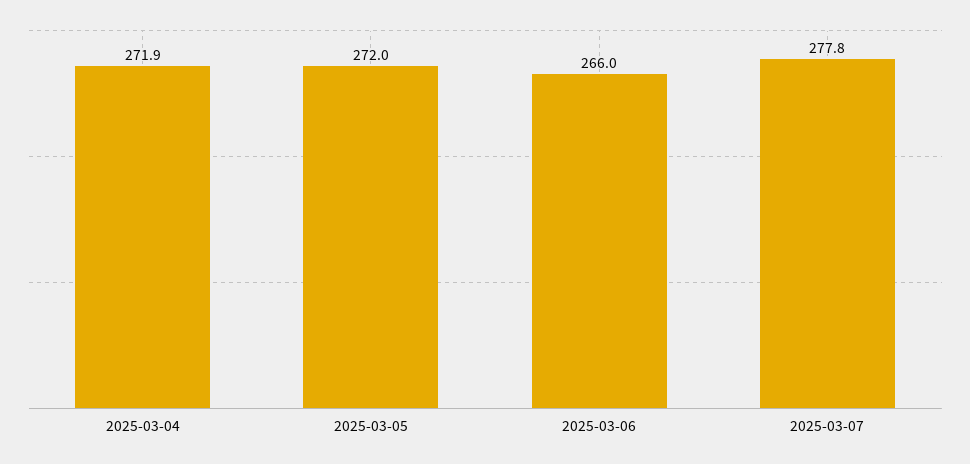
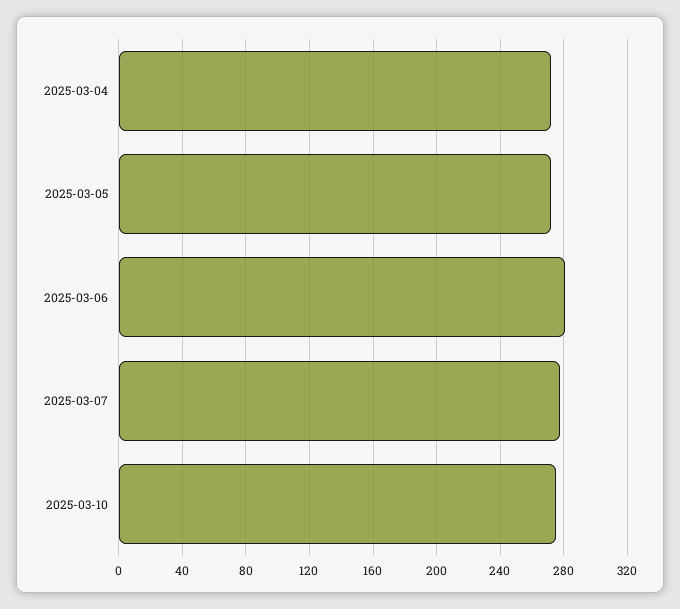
2025-03-06: 266 -> 280
2025-03-10: none -> 275

